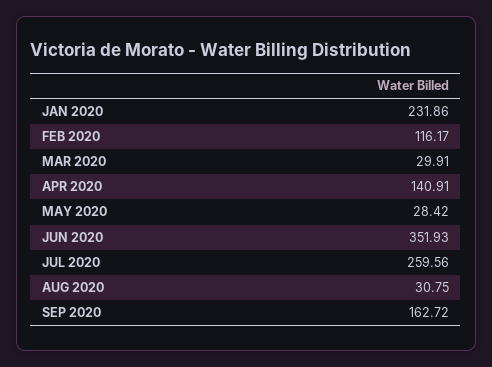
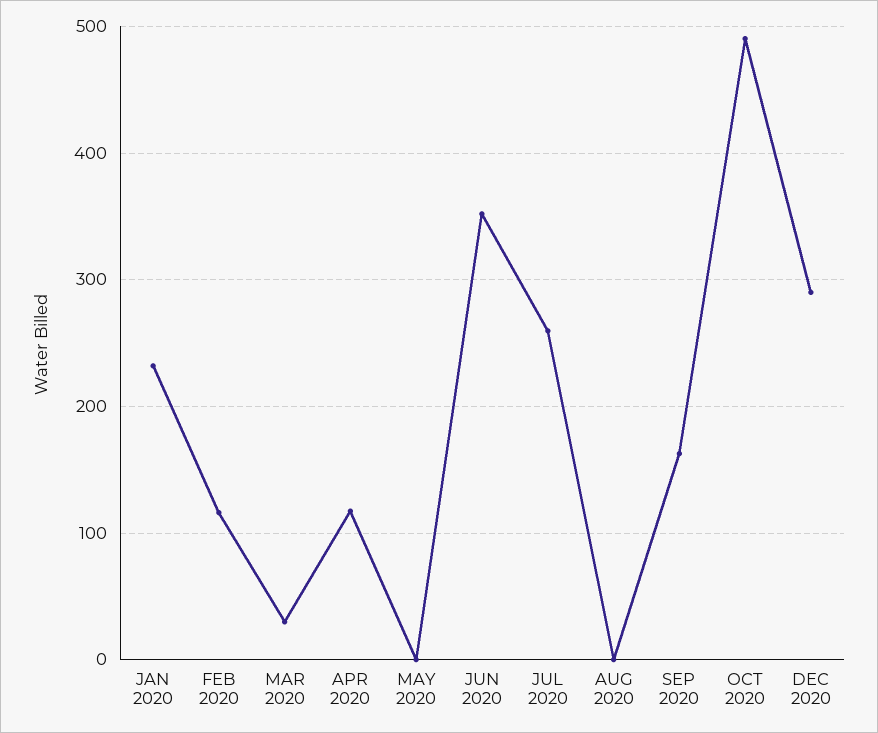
APR 2020: 140.91 -> 120
MAY 2020: 28.42 -> 0
AUG 2020: 30.75 -> 0
OCT 2020: none -> 490
DEC 2020: none -> 290

